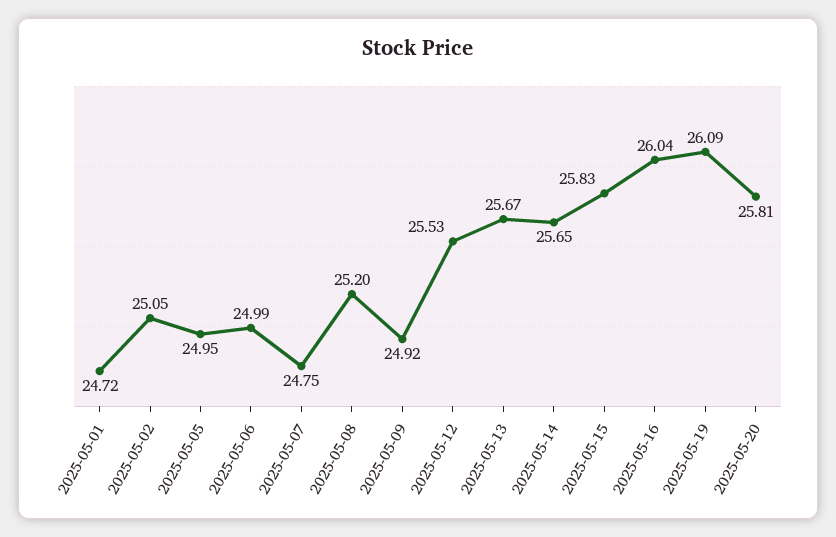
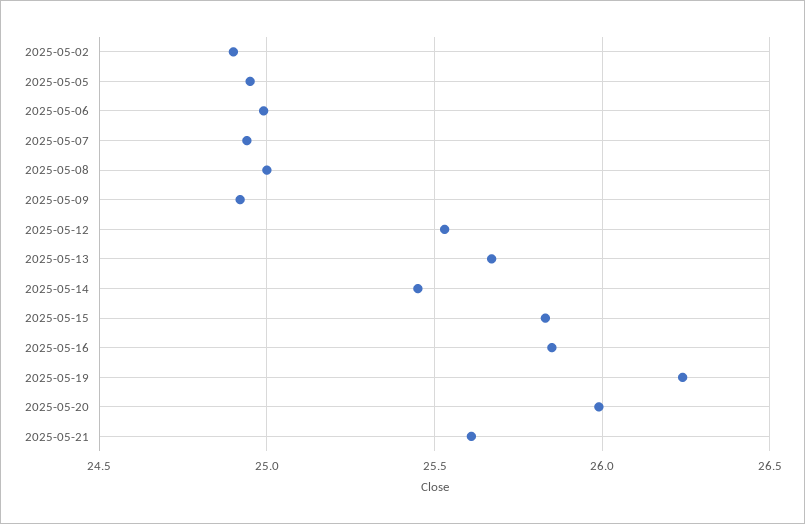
2025-05-01: 24.72 -> none
2025-05-02: 25.05 -> 24.9
2025-05-07: 24.75 -> 24.95
2025-05-08: 25.2 -> 25
2025-05-14: 25.65 -> 25.45
2025-05-16: 26.04 -> 25.85
2025-05-19: 26.09 -> 26.25
2025-05-20: 25.81 -> 26
2025-05-21: none -> 25.6

